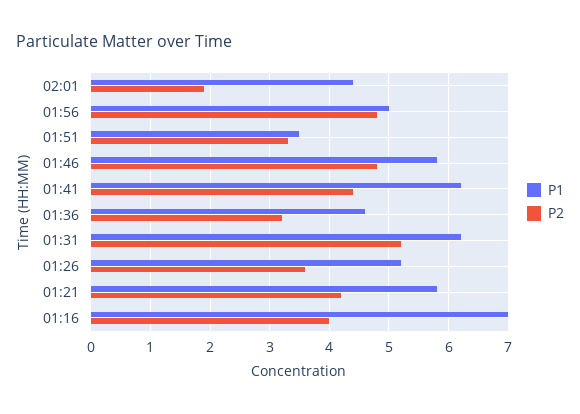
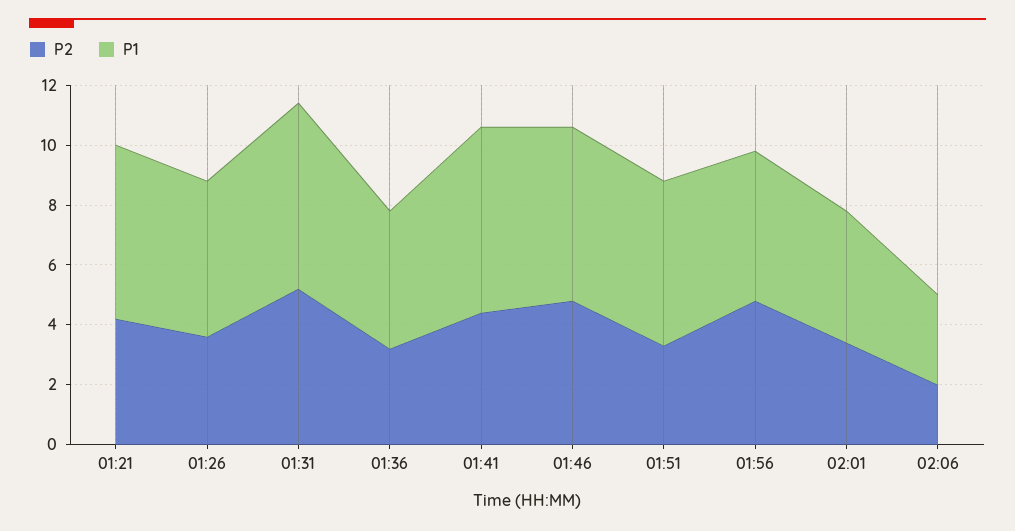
P2, 02:01: 2 -> 3.5
P1, 01:51: 3.5 -> 5.5
P1, 01:16: 7 -> none
P2, 01:16: 4 -> none
P2, 02:06: none -> 2
P1, 02:06: none -> 3

